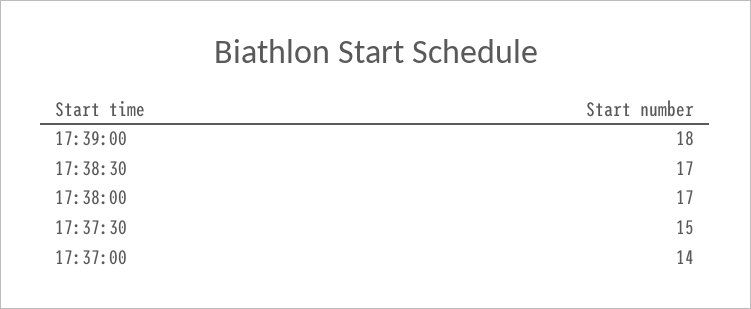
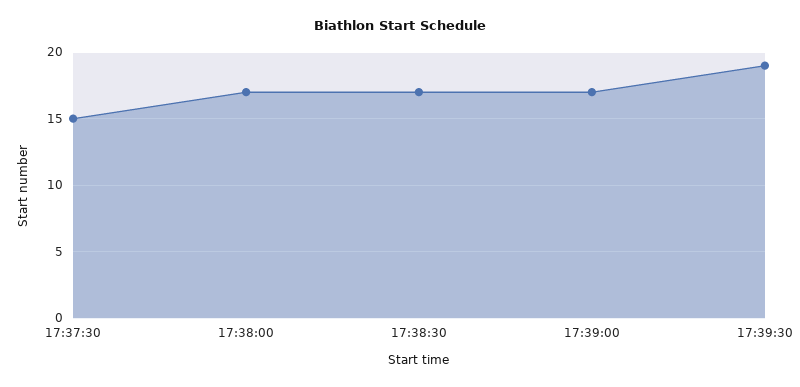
17:39:00: 18 -> 17
17:37:00: 14 -> none
17:39:30: none -> 19

